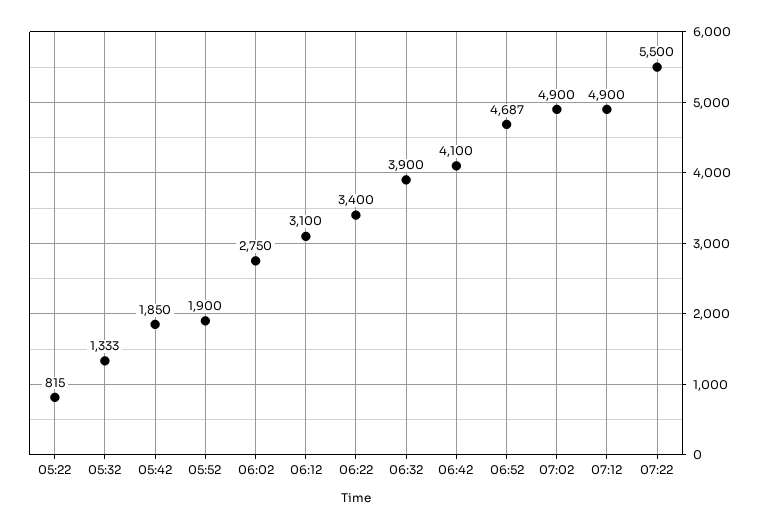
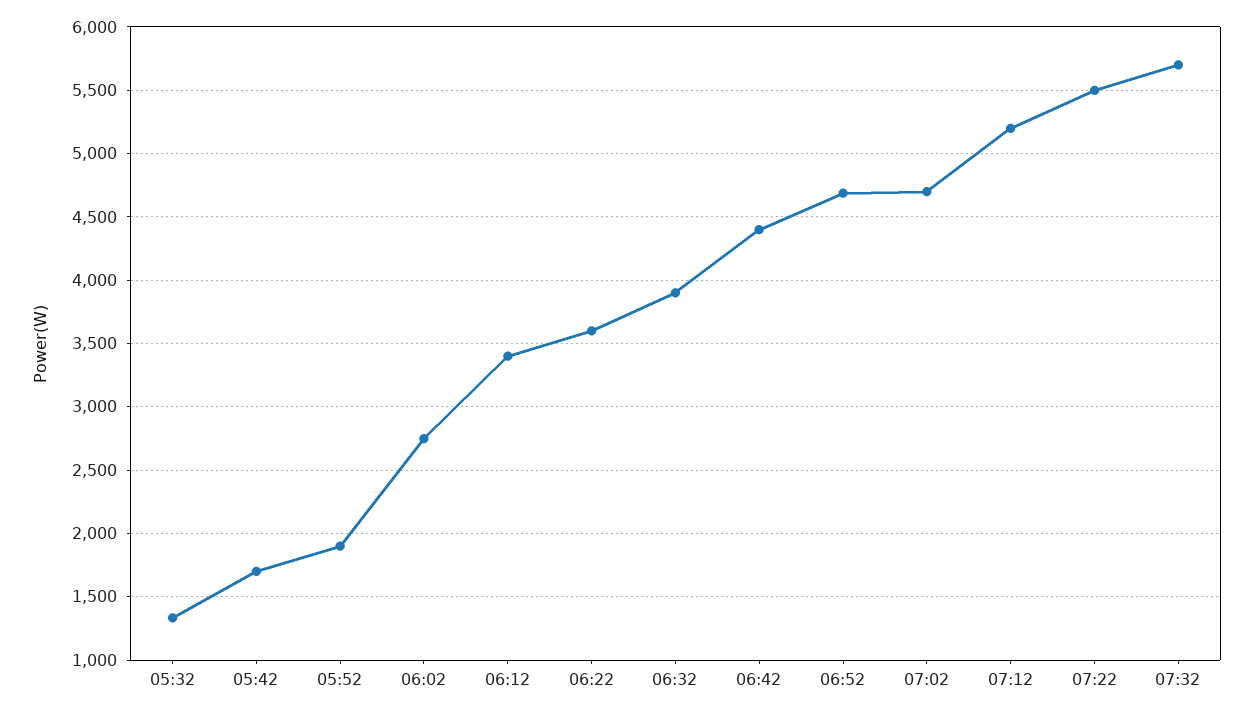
05:22: 815 -> none
05:42: 1850 -> 1700
06:12: 3100 -> 3400
06:22: 3400 -> 3600
06:42: 4100 -> 4400
07:02: 4900 -> 4700
07:12: 4900 -> 5200
07:32: none -> 5700

